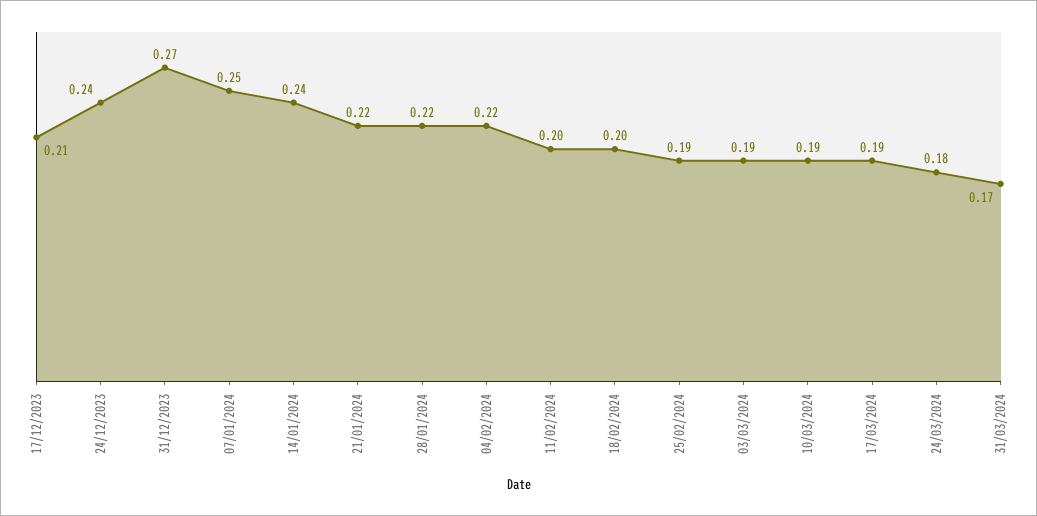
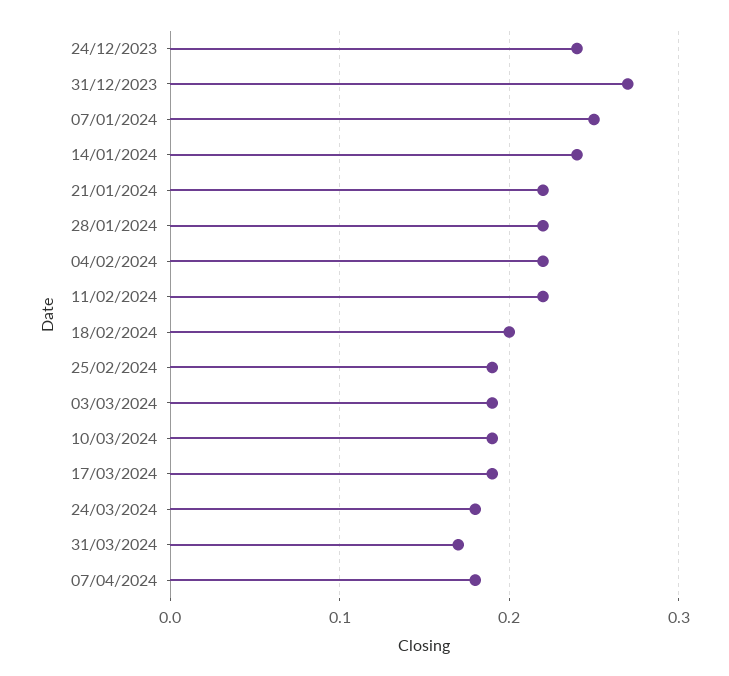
17/12/2023: 0.21 -> none
11/02/2024: 0.2 -> 0.22
07/04/2024: none -> 0.18

